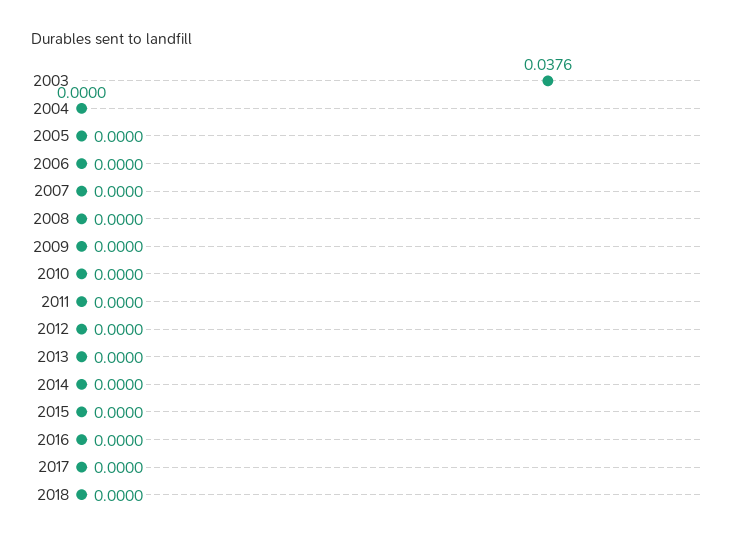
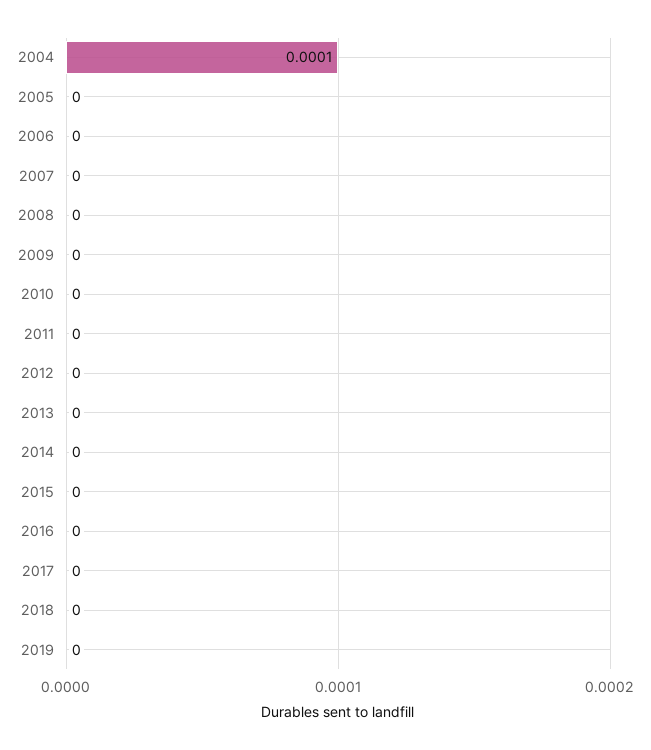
2003: 0.0376 -> none
2004: 0 -> 0.0001
2019: none -> 0

